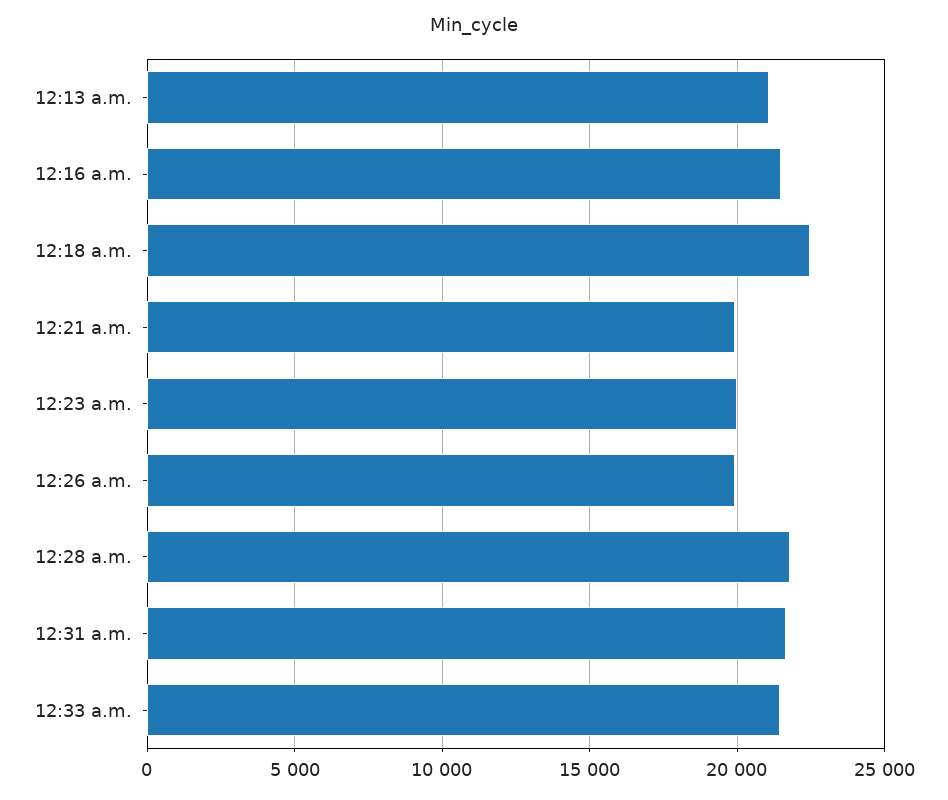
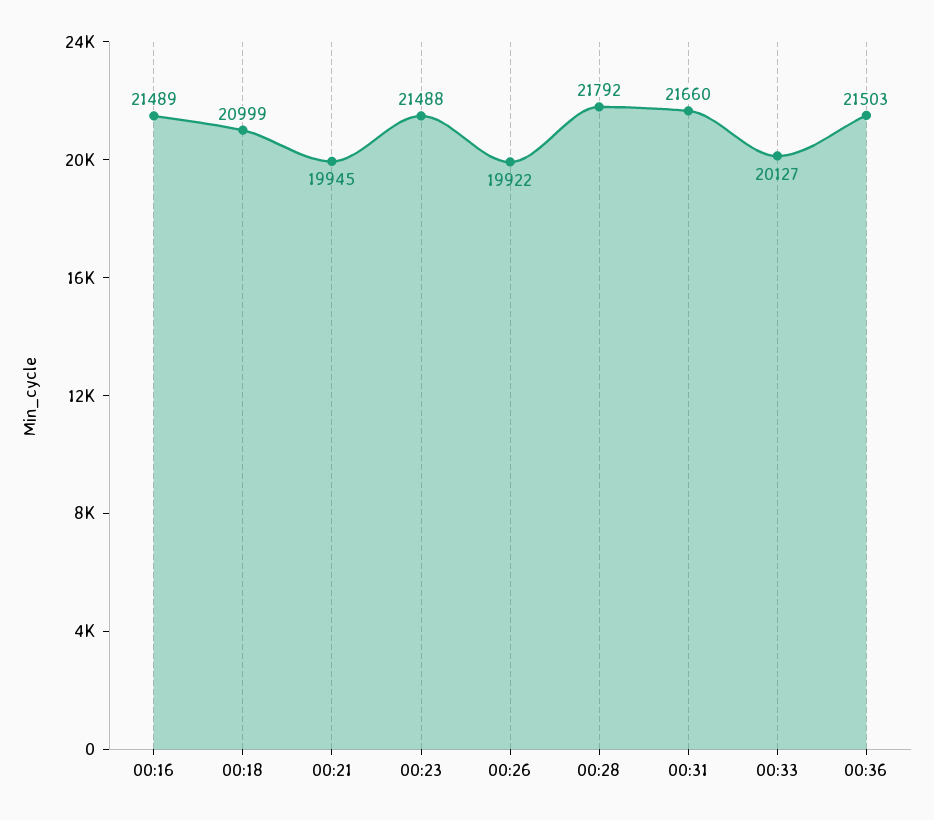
12:13 a.m.: 21000 -> none
12:18 a.m.: 22500 -> 20999
12:23 a.m.: 20000 -> 21488
12:33 a.m.: 21500 -> 20127
00:36: none -> 21503

